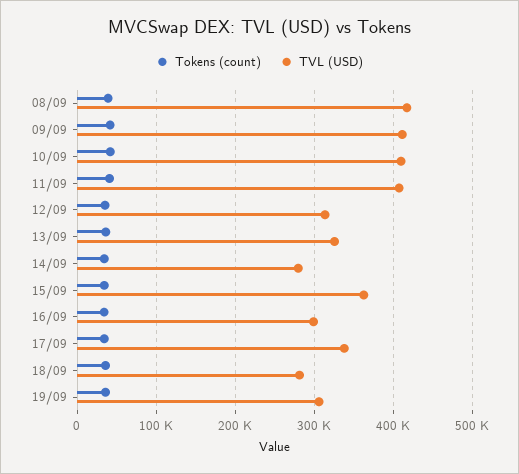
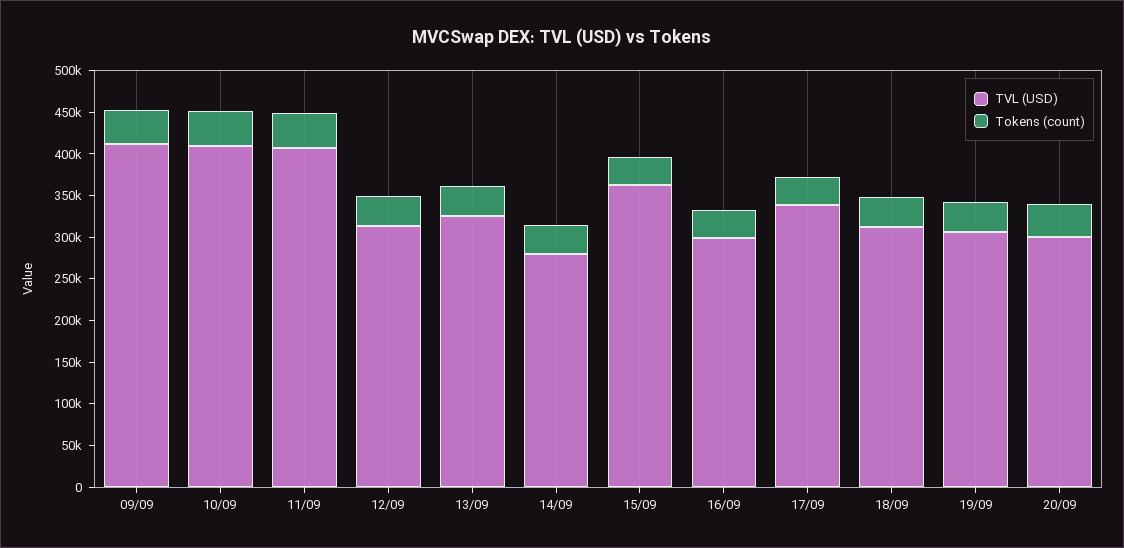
Tokens (count), 08/09: 40000 -> none
TVL (USD), 08/09: 420000 -> none
TVL (USD), 18/09: 280000 -> 310000
TVL (USD), 20/09: none -> 300000
Tokens (count), 20/09: none -> 40000

